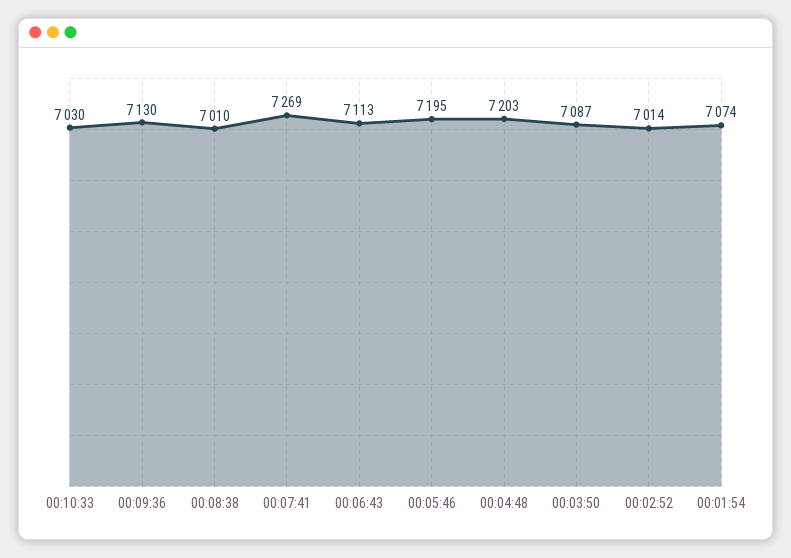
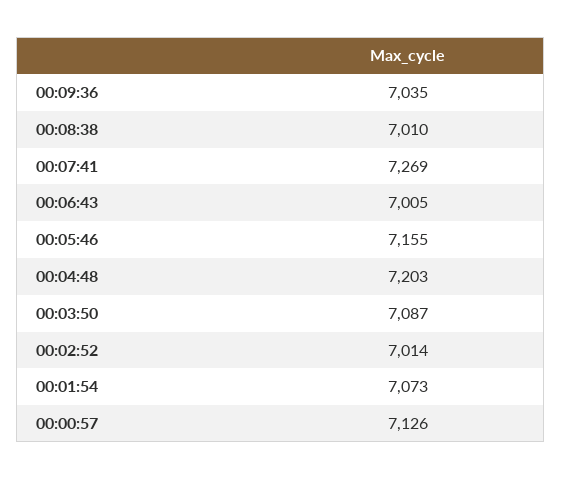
00:10:33: 7030 -> none
00:09:36: 7130 -> 7035
00:06:43: 7113 -> 7005
00:05:46: 7195 -> 7155
00:01:54: 7074 -> 7073
00:00:57: none -> 7126

